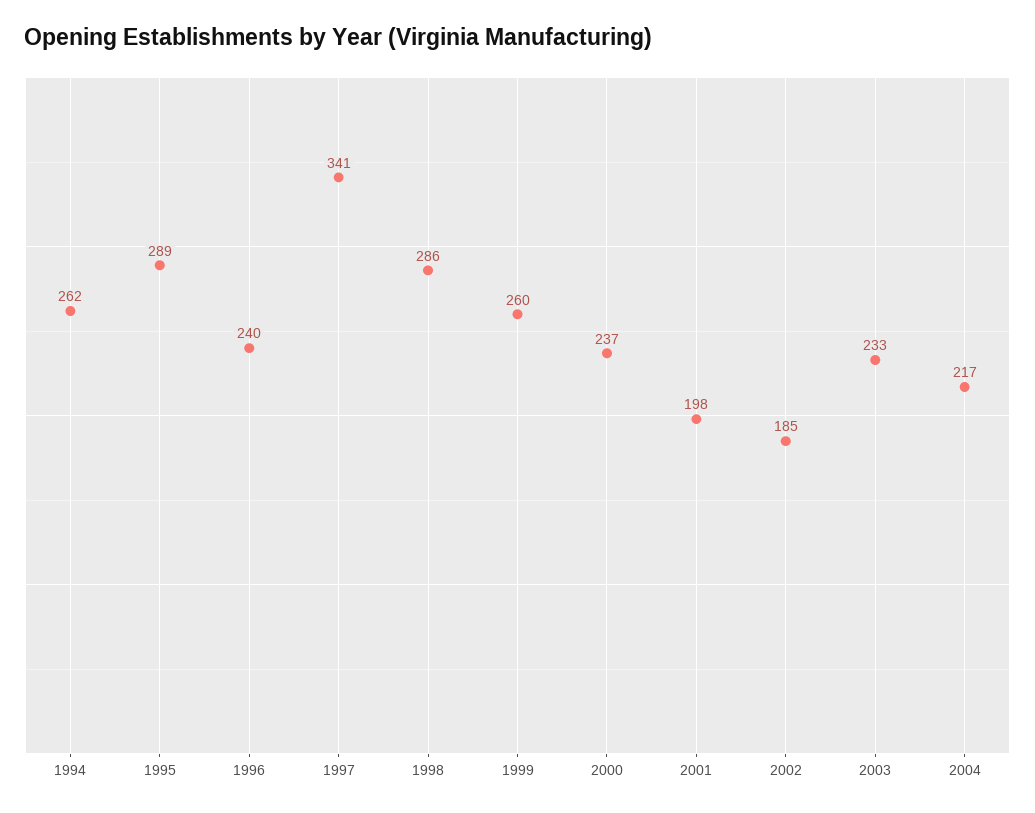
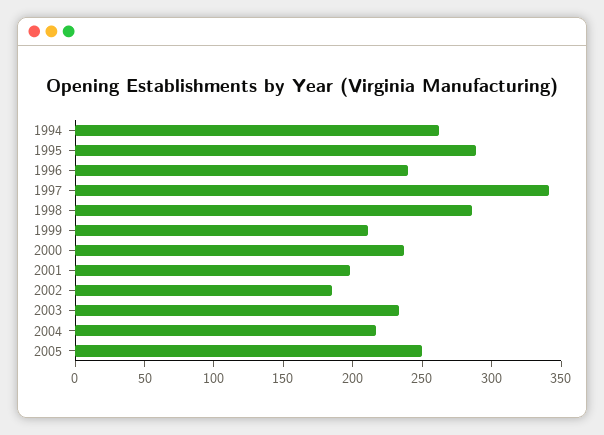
1999: 260 -> 210
2005: none -> 250

